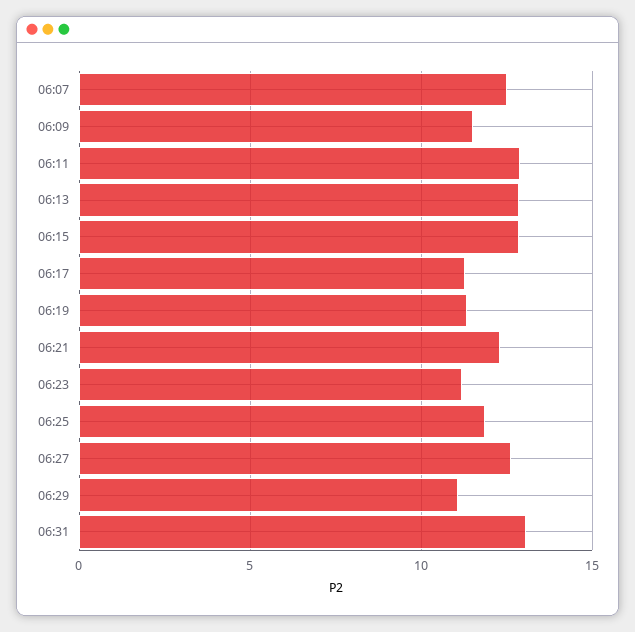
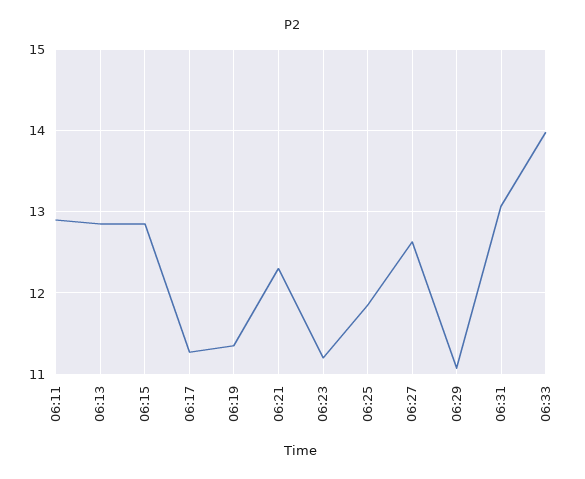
06:07: 12.5 -> none
06:09: 11.5 -> none
06:33: none -> 14

